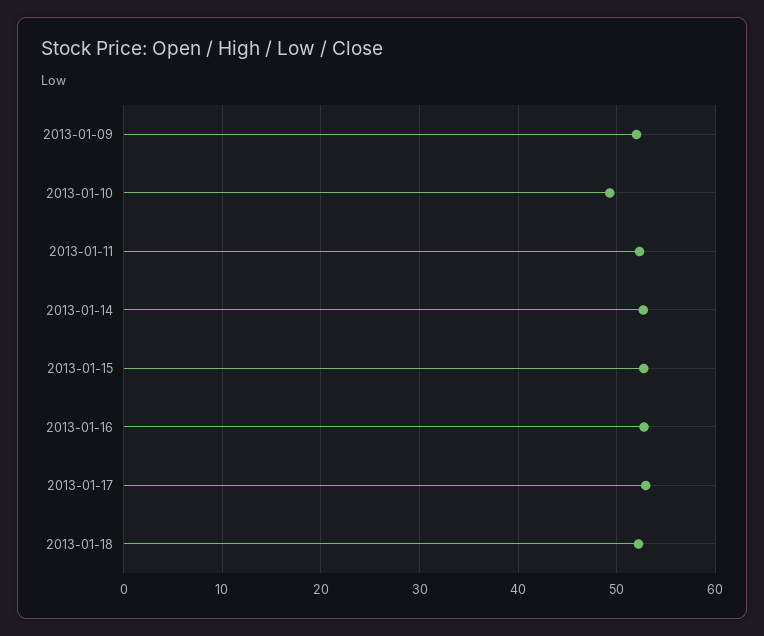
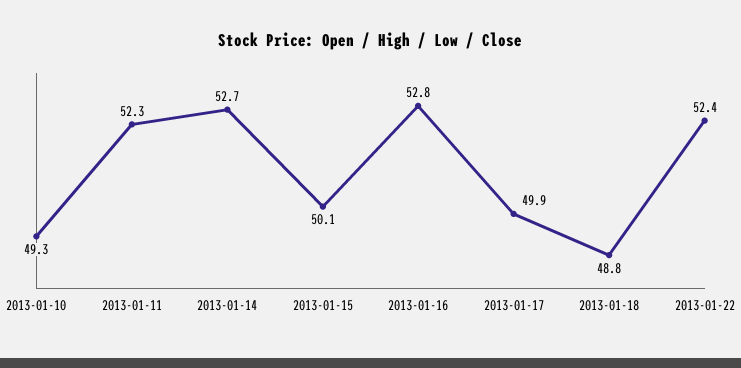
2013-01-09: 52 -> none
2013-01-15: 53 -> 50.1
2013-01-17: 53 -> 49.9
2013-01-18: 52 -> 48.8
2013-01-22: none -> 52.4

